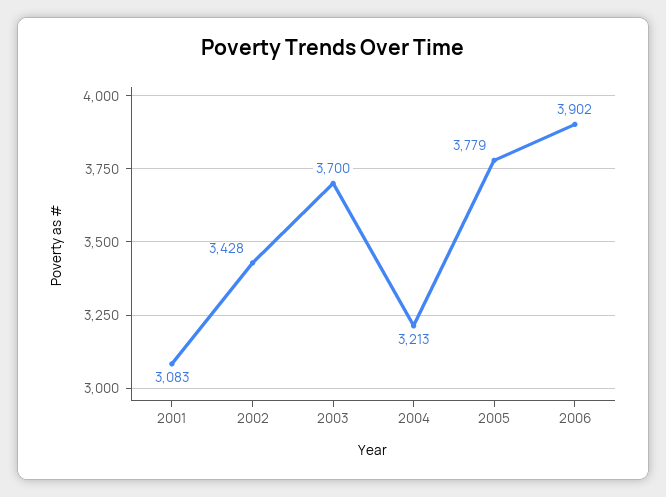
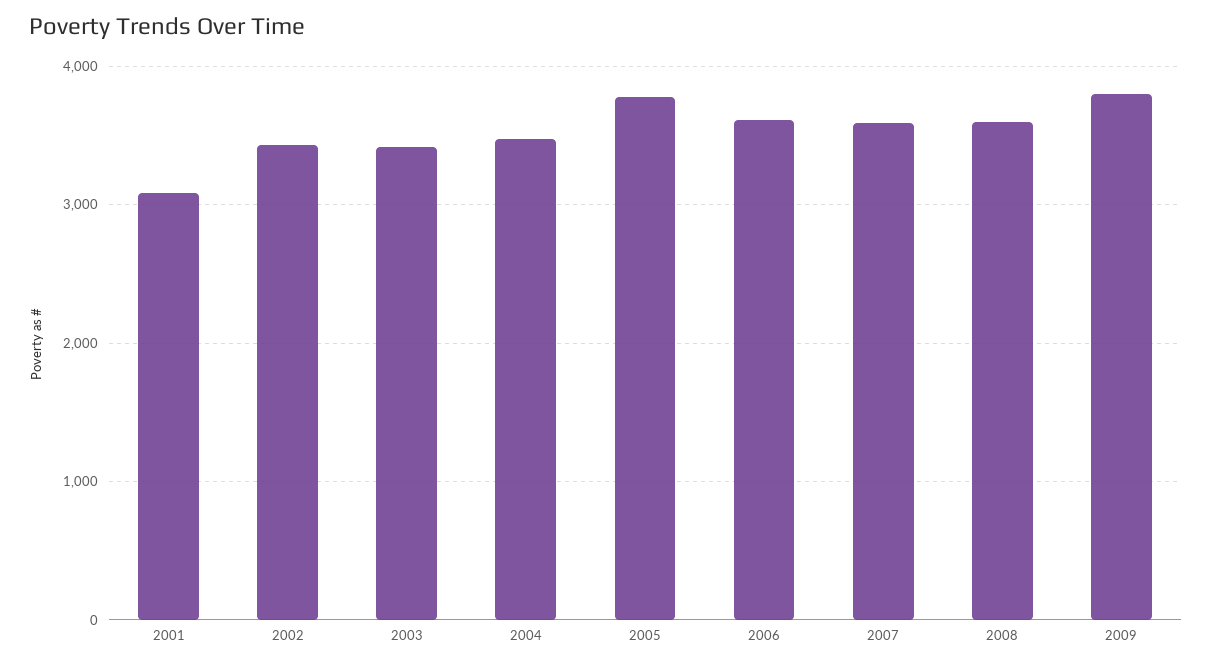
2003: 3700 -> 3400
2004: 3213 -> 3500
2006: 3902 -> 3600
2007: none -> 3600
2008: none -> 3600
2009: none -> 3800

